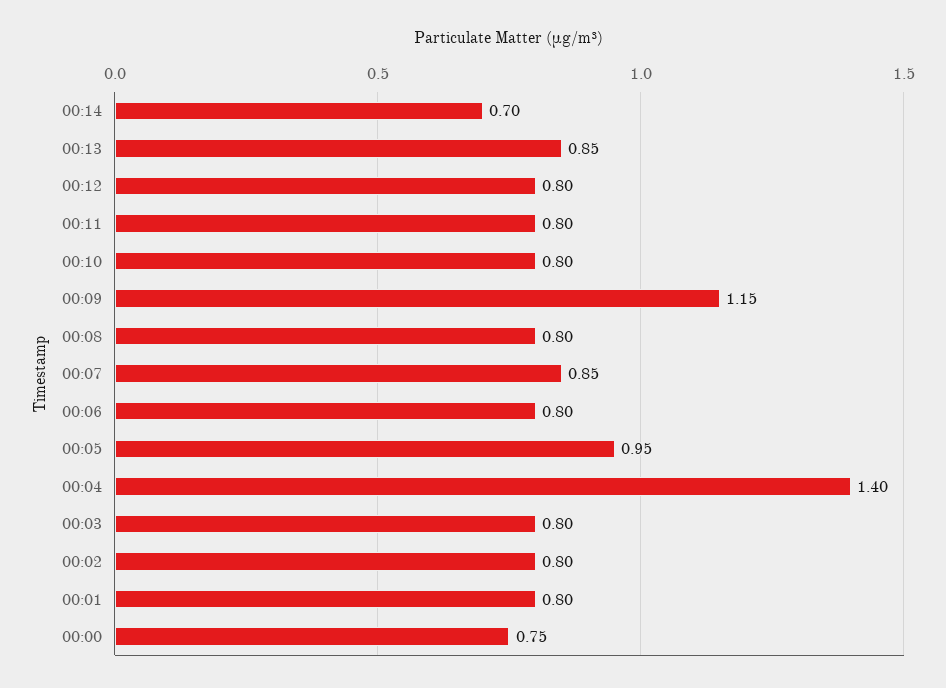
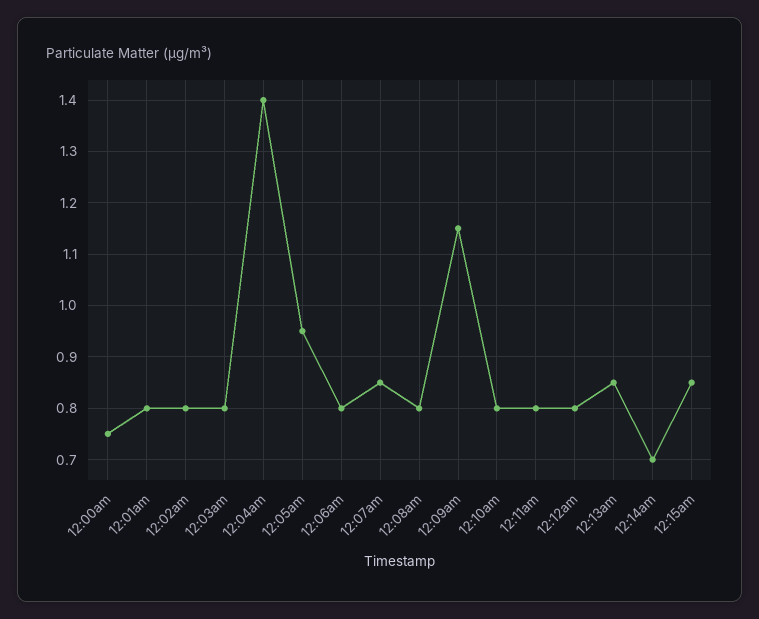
12:15am: none -> 0.85

